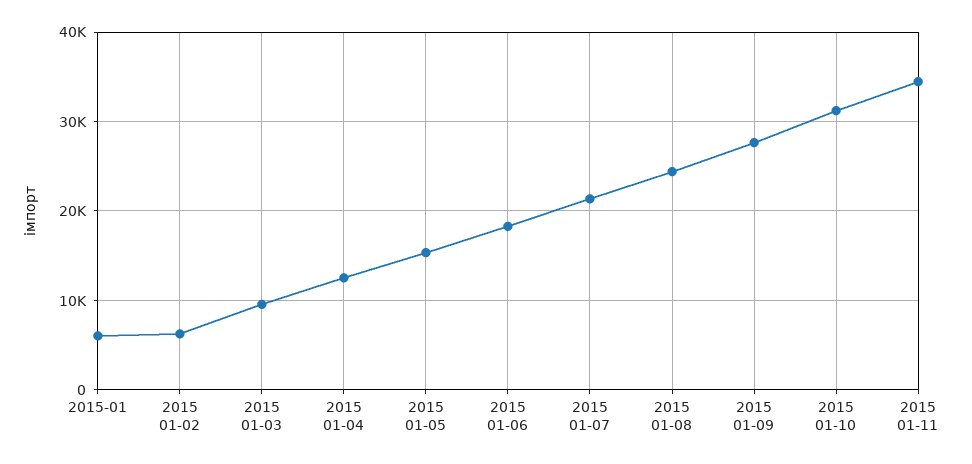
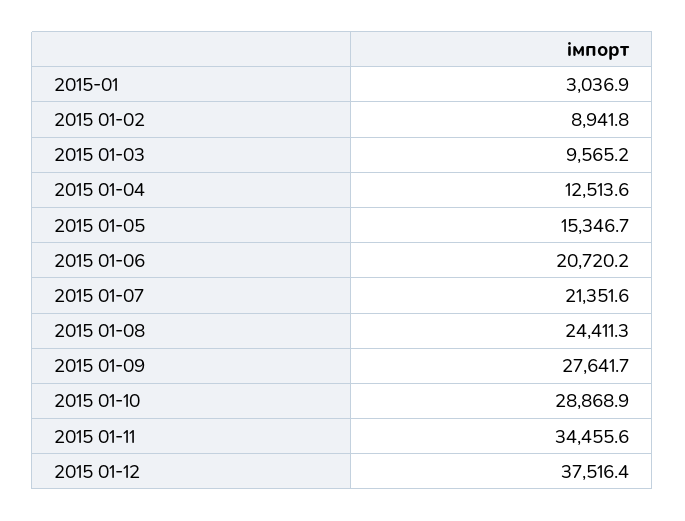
2015-01: 6000 -> 3036.9
2015 01-02: 6000 -> 8941.8
2015 01-06: 18000 -> 20720.2
2015 01-10: 31000 -> 28868.9
2015 01-12: none -> 37516.4

